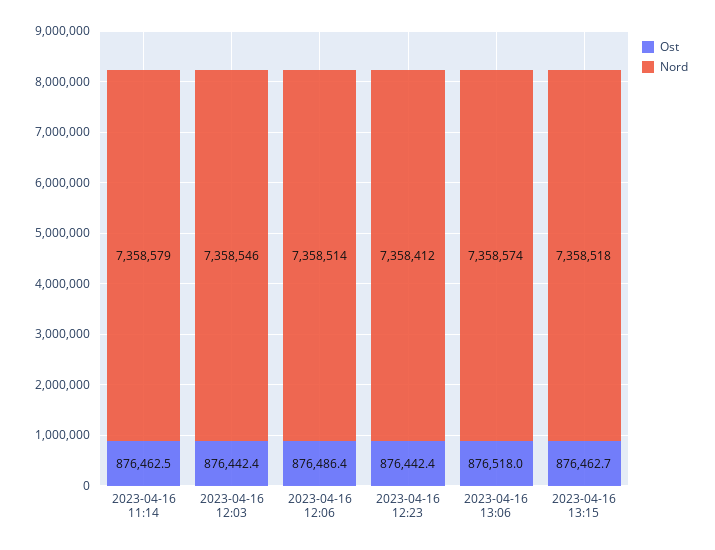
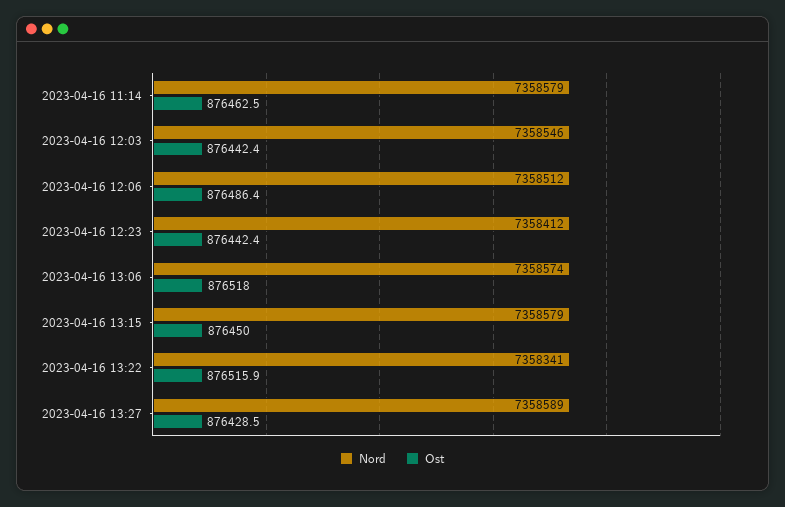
Nord, 2023-04-16 12:06: 7358514 -> 7358512
Ost, 2023-04-16 13:15: 876462.7 -> 876450
Nord, 2023-04-16 13:15: 7358518 -> 7358579
Nord, 2023-04-16 13:22: none -> 7358341
Ost, 2023-04-16 13:22: none -> 876515.9
Nord, 2023-04-16 13:27: none -> 7358589
Ost, 2023-04-16 13:27: none -> 876428.5

